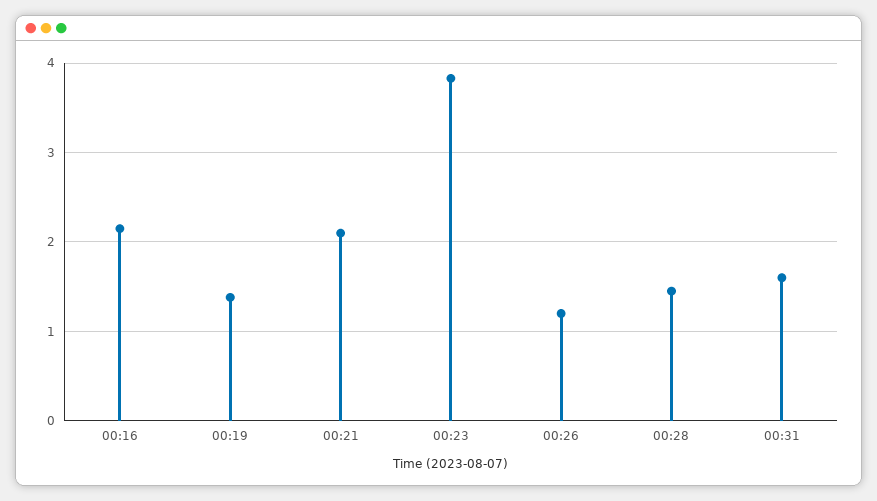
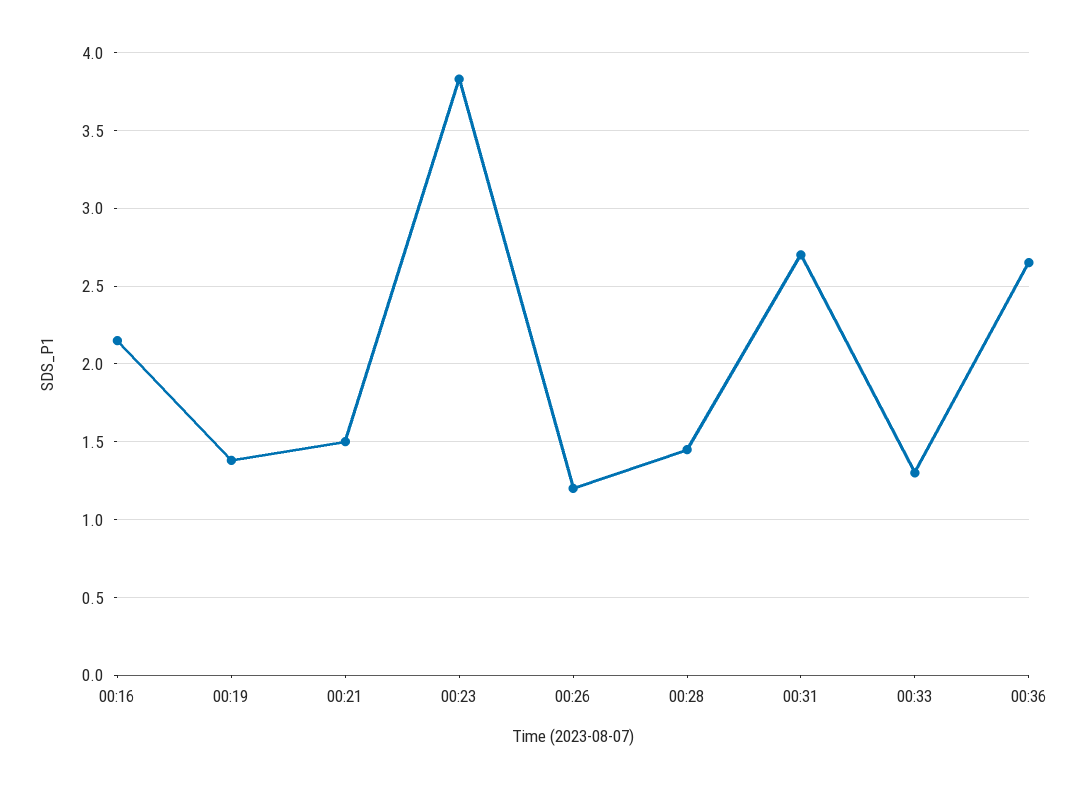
00:21: 2.1 -> 1.5
00:31: 1.6 -> 2.7
00:33: none -> 1.3
00:36: none -> 2.65

